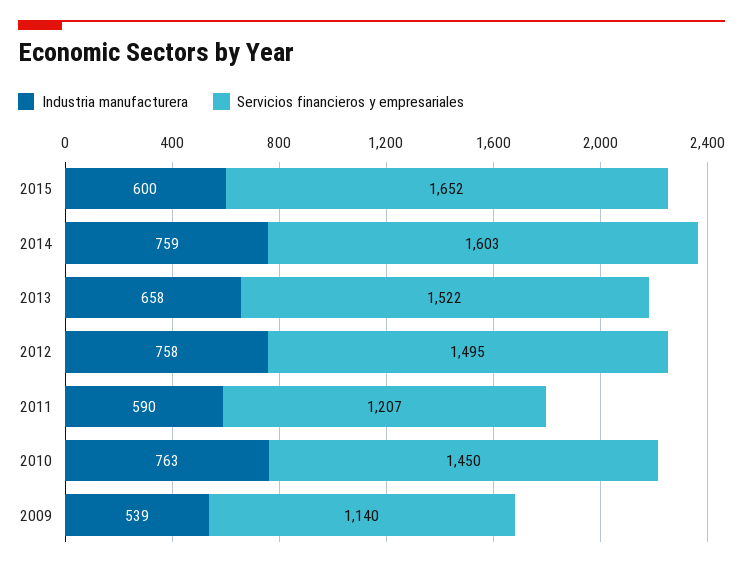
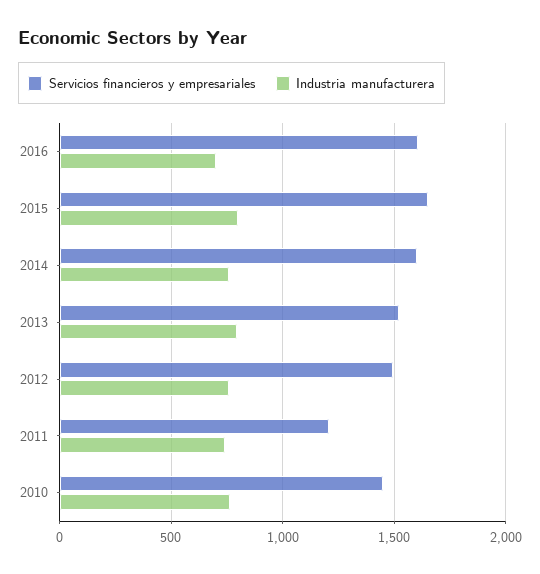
Industria manufacturera, 2015: 600 -> 800
Industria manufacturera, 2013: 658 -> 800
Industria manufacturera, 2011: 590 -> 750
Industria manufacturera, 2009: 539 -> none
Servicios financieros y empresariales, 2009: 1140 -> none
Servicios financieros y empresariales, 2016: none -> 1600
Industria manufacturera, 2016: none -> 700

